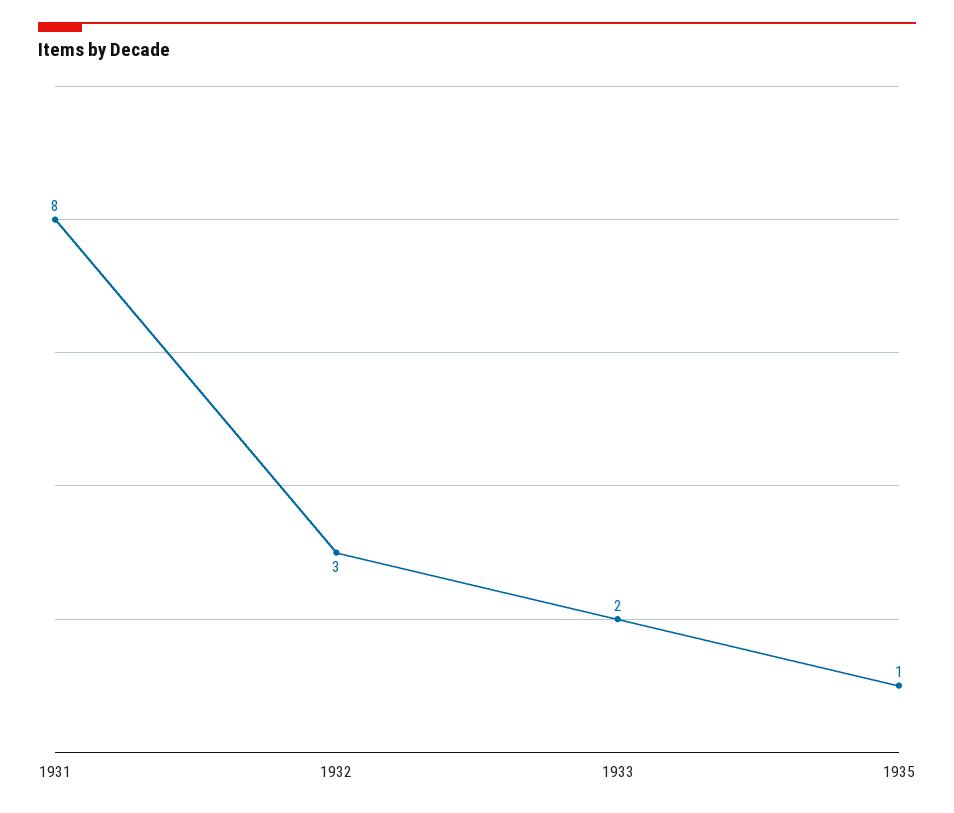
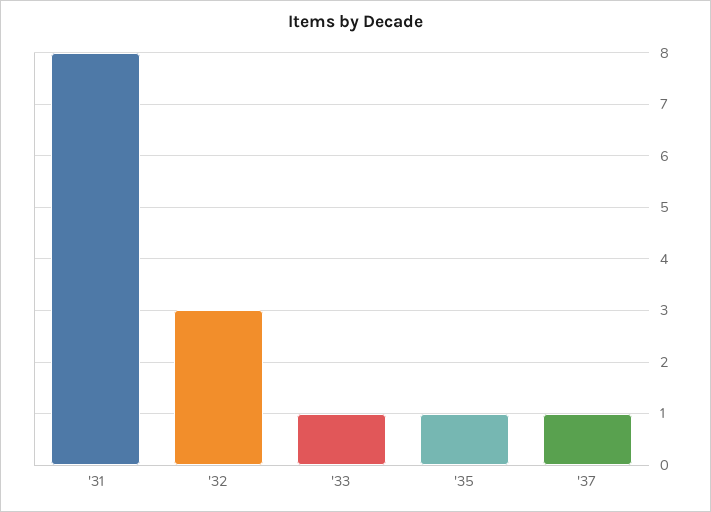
1933: 2 -> 1
'37: none -> 1

